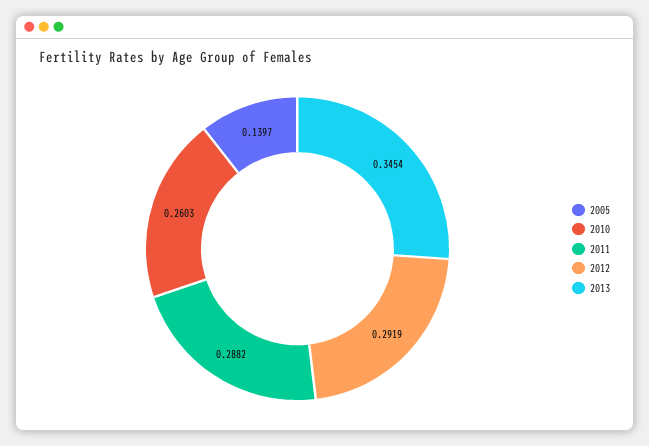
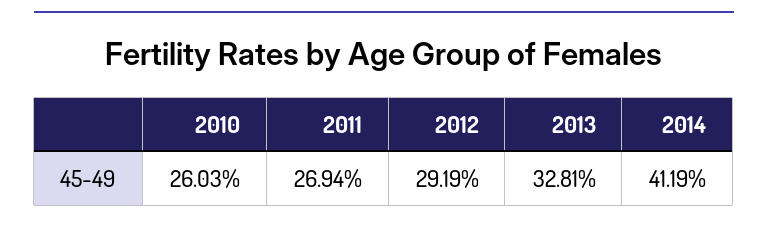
2005: 0.1397 -> none
2011: 0.2882 -> 0.2694
2013: 0.3454 -> 0.3281
2014: none -> 0.4119

